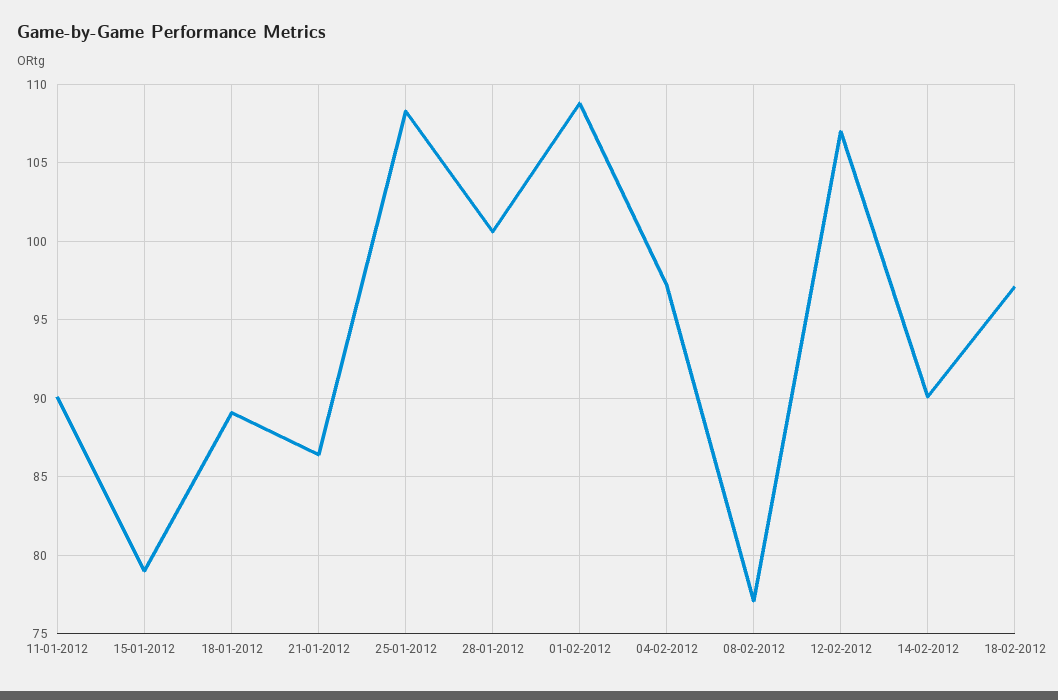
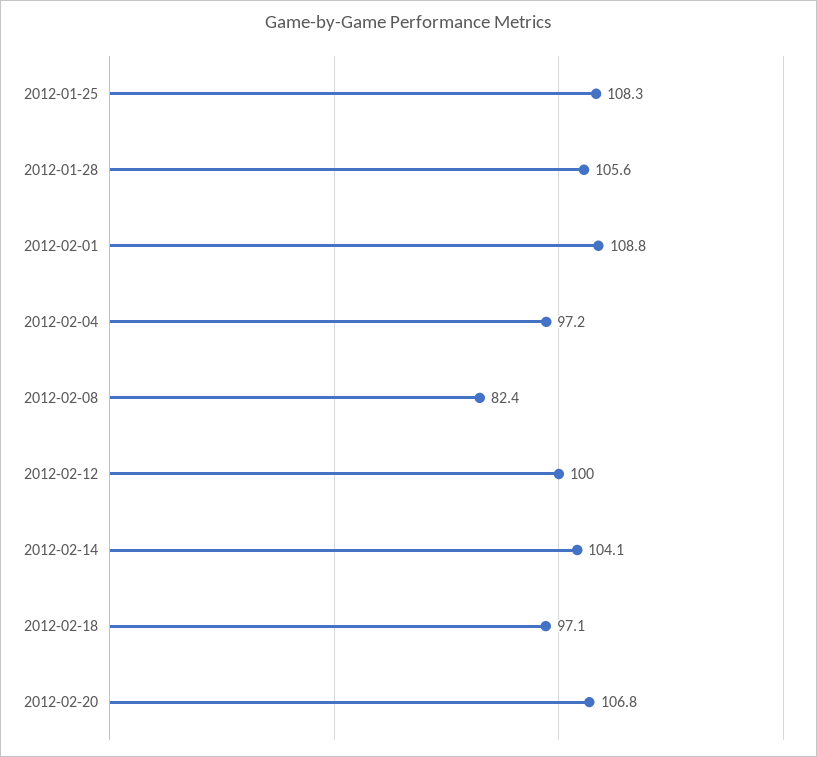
11-01-2012: 90 -> none
15-01-2012: 79 -> none
18-01-2012: 89 -> none
21-01-2012: 86.5 -> none
28-01-2012: 100.5 -> 105.6
08-02-2012: 77 -> 82.4
12-02-2012: 107 -> 100
14-02-2012: 90 -> 104.1
2012-02-20: none -> 106.8

